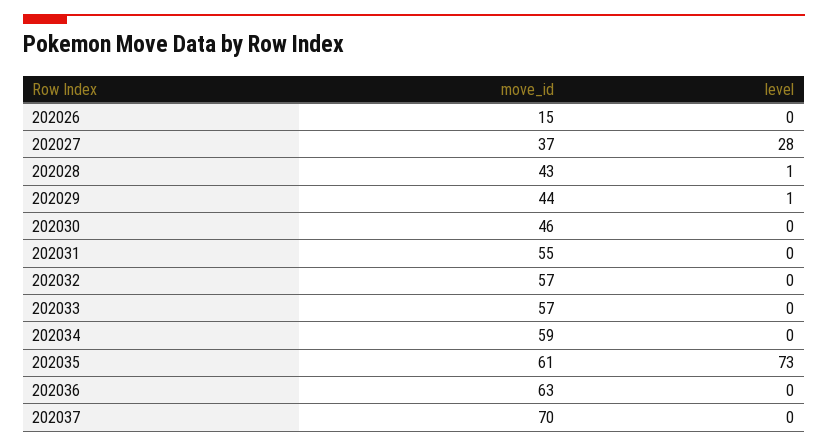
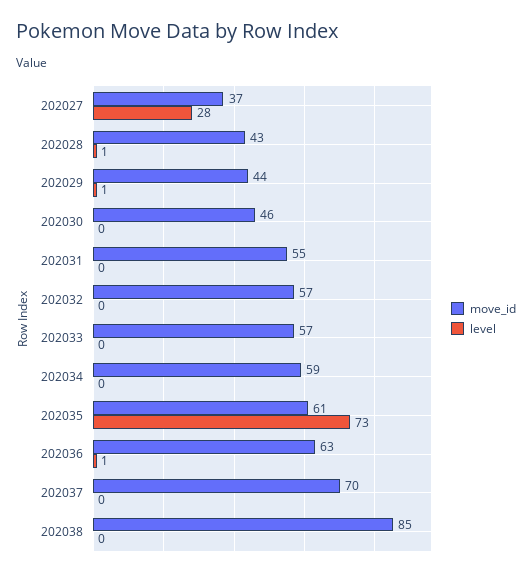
move_id, 202026: 15 -> none
level, 202026: 0 -> none
level, 202036: 0 -> 1
move_id, 202038: none -> 85
level, 202038: none -> 0

